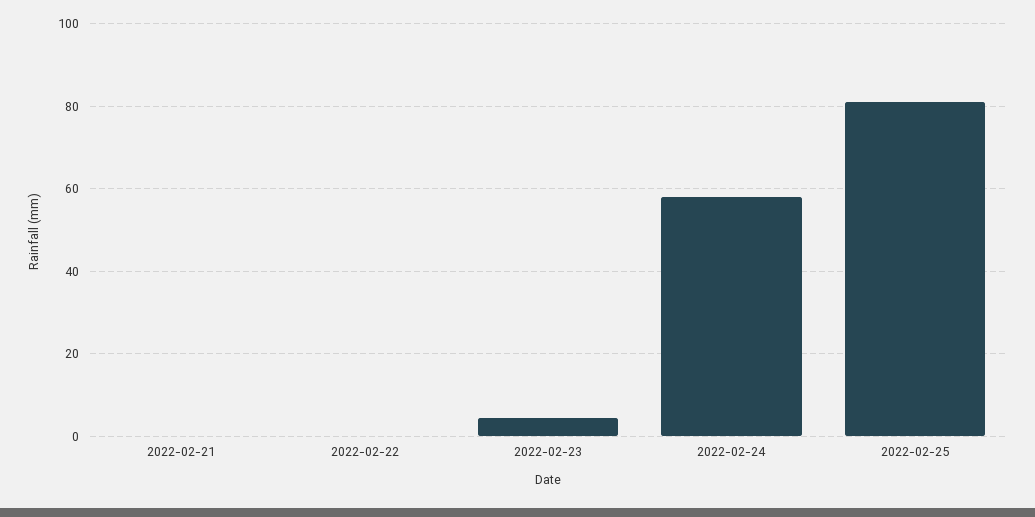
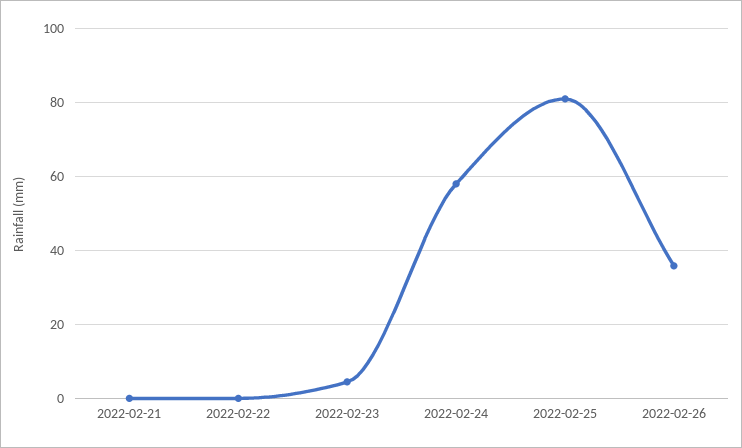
2022-02-26: none -> 36

